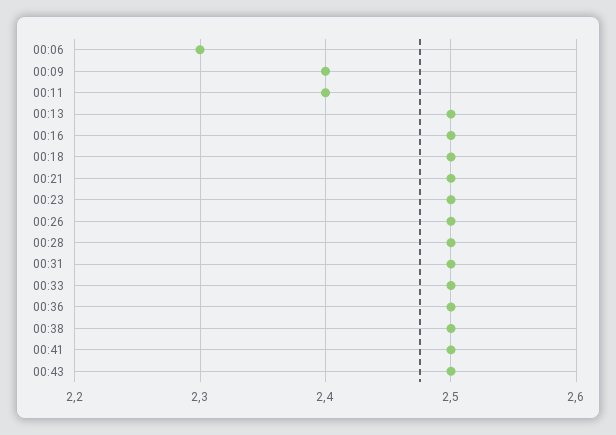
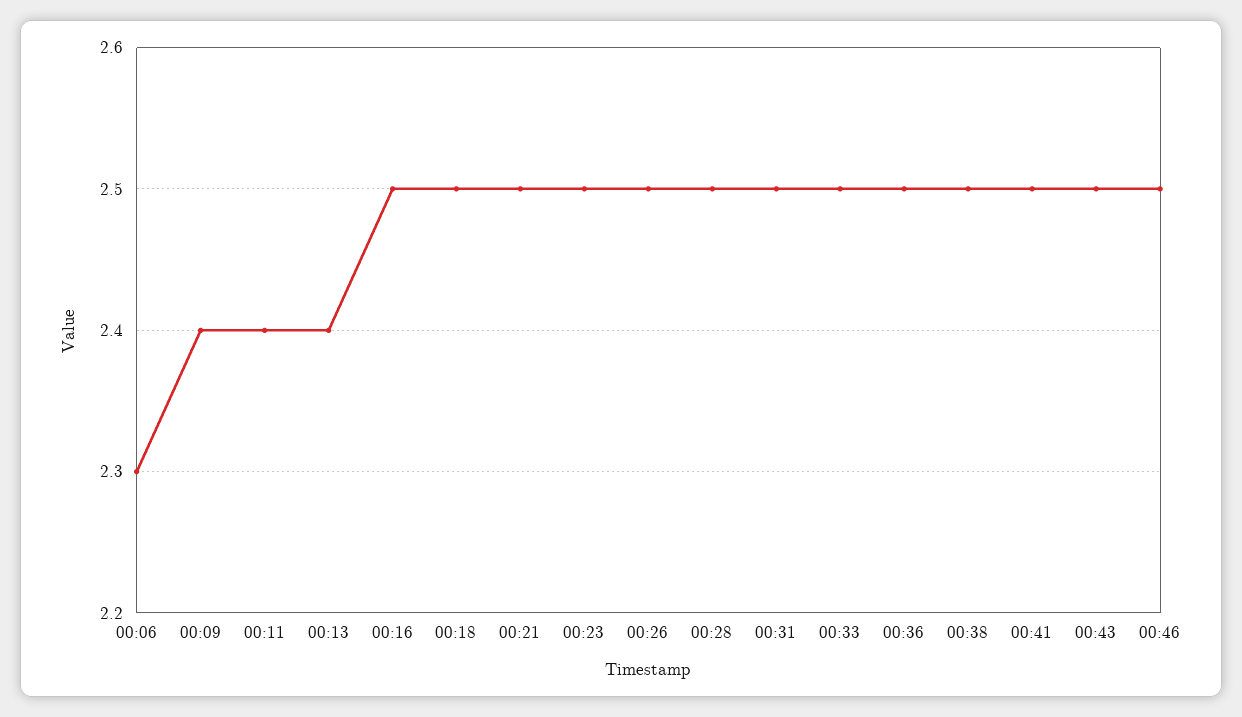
00:13: 2.5 -> 2.4
00:46: none -> 2.5

